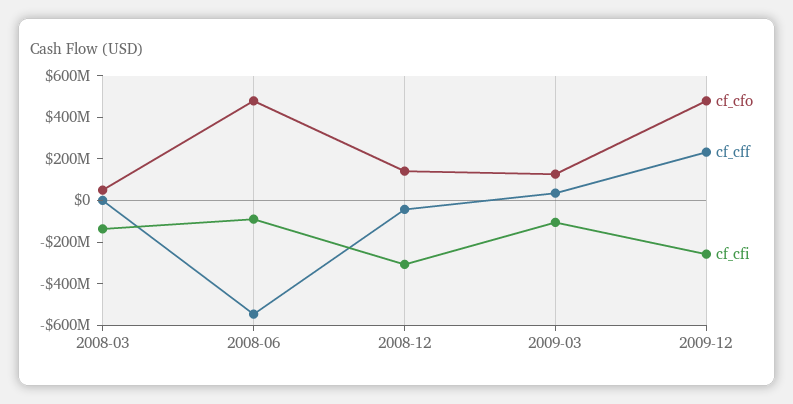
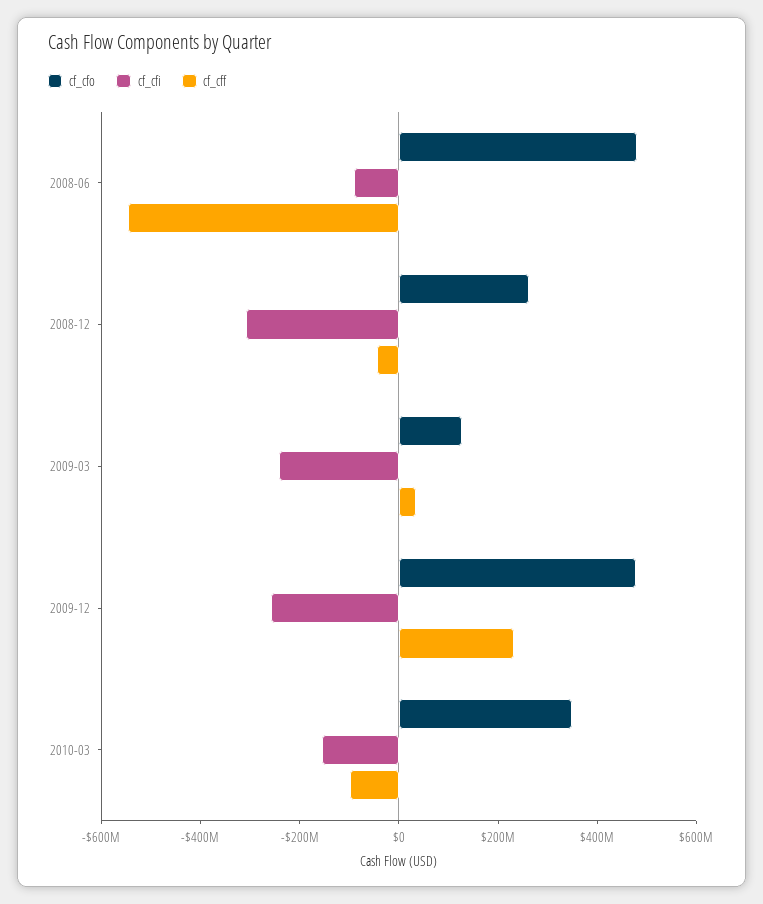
cf_cfo, 2008-03: 50000000 -> none
cf_cff, 2008-03: 0 -> none
cf_cfi, 2008-03: -150000000 -> none
cf_cfo, 2008-12: 150000000 -> 250000000
cf_cfi, 2009-03: -100000000 -> -250000000
cf_cfo, 2010-03: none -> 350000000
cf_cfi, 2010-03: none -> -150000000
cf_cff, 2010-03: none -> -100000000

